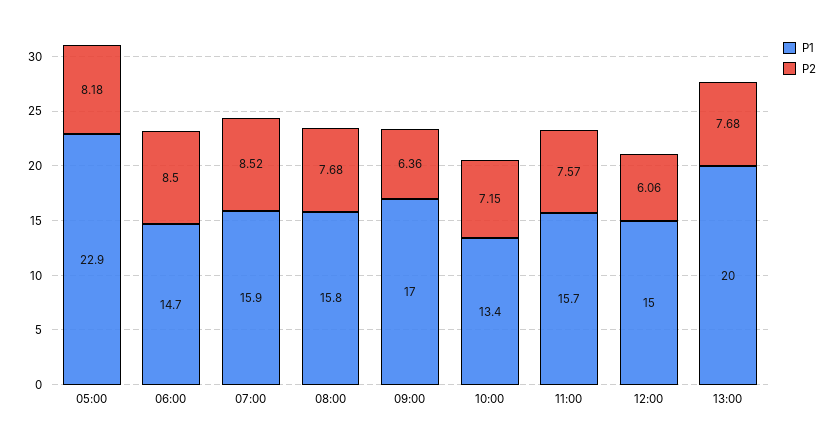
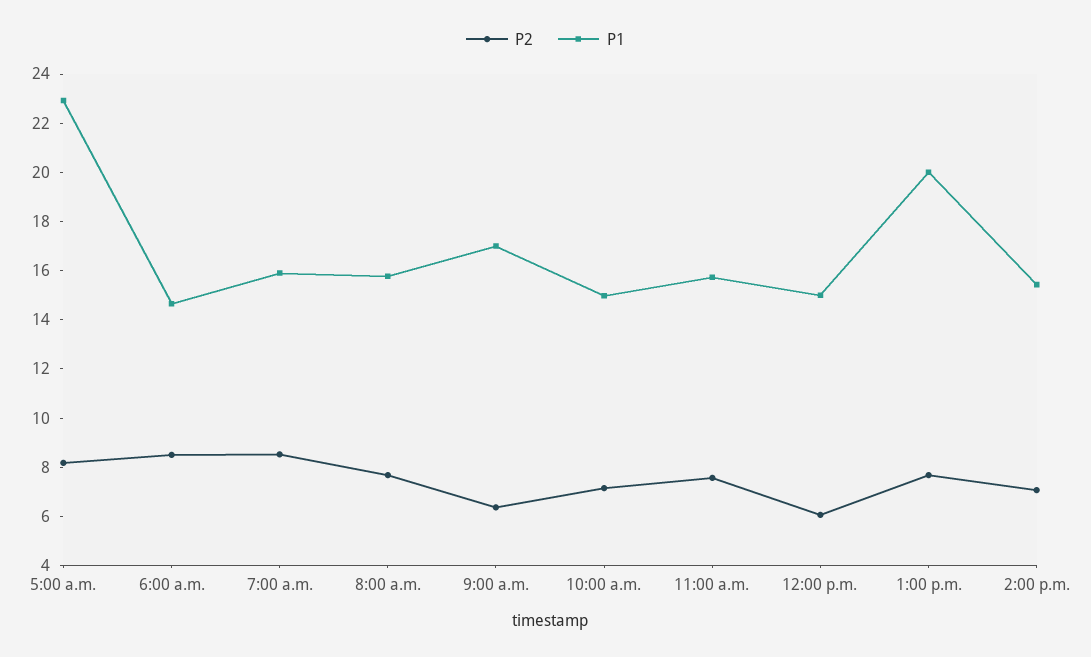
P1, 10:00: 13.4 -> 15
P2, 2:00 p.m.: none -> 7
P1, 2:00 p.m.: none -> 15.5

